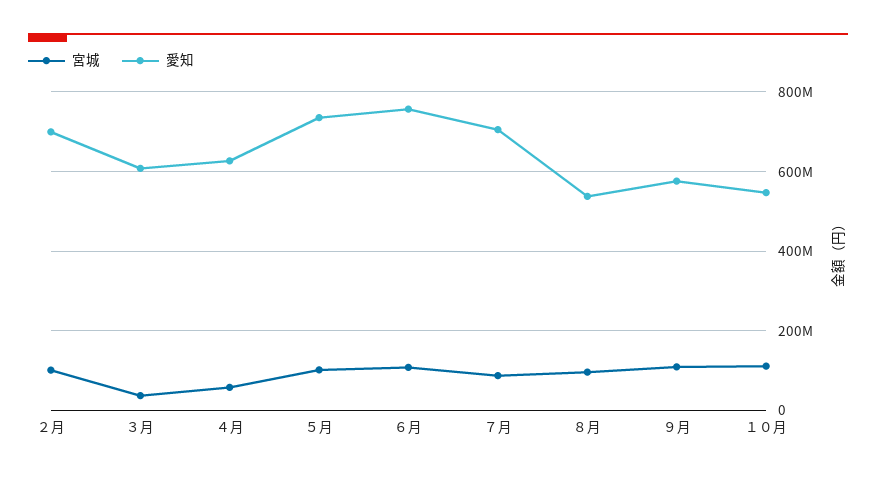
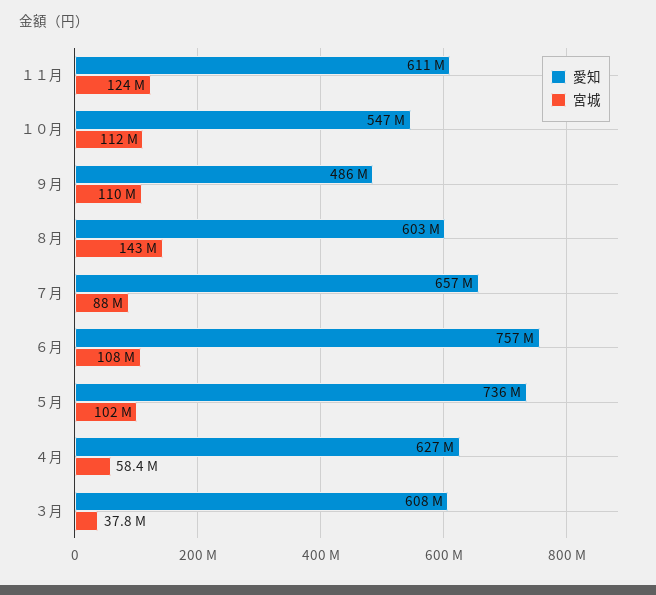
宮城, ２月: 100000000 -> none
愛知, ２月: 700000000 -> none
愛知, ７月: 700000000 -> 657000000
宮城, ８月: 100000000 -> 143000000
愛知, ８月: 540000000 -> 603000000
愛知, ９月: 580000000 -> 486000000
愛知, １１月: none -> 611000000
宮城, １１月: none -> 124000000

